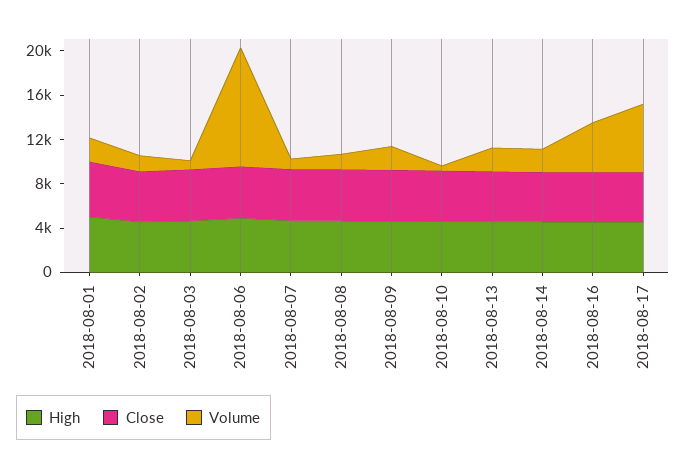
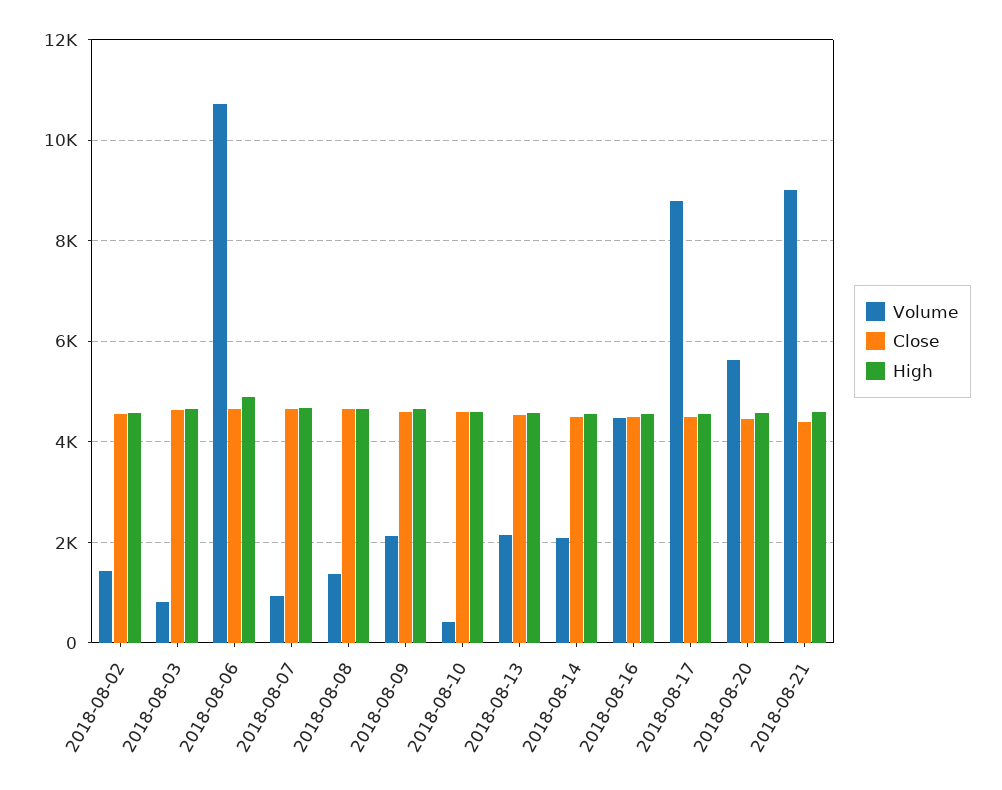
High, 2018-08-01: 5000 -> none
Close, 2018-08-01: 5000 -> none
Volume, 2018-08-01: 2000 -> none
Volume, 2018-08-17: 6000 -> 8800
Volume, 2018-08-20: none -> 5600
Close, 2018-08-20: none -> 4400
High, 2018-08-20: none -> 4600
Volume, 2018-08-21: none -> 9000
Close, 2018-08-21: none -> 4400
High, 2018-08-21: none -> 4600

